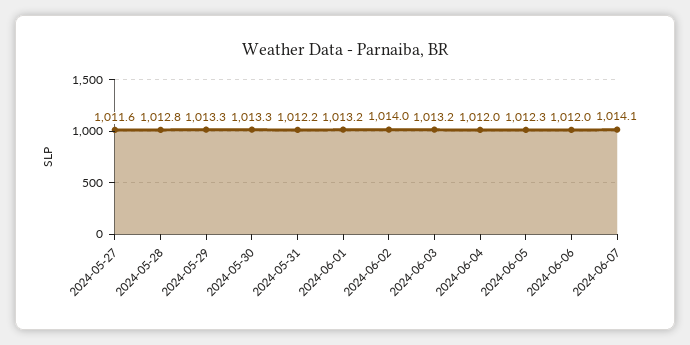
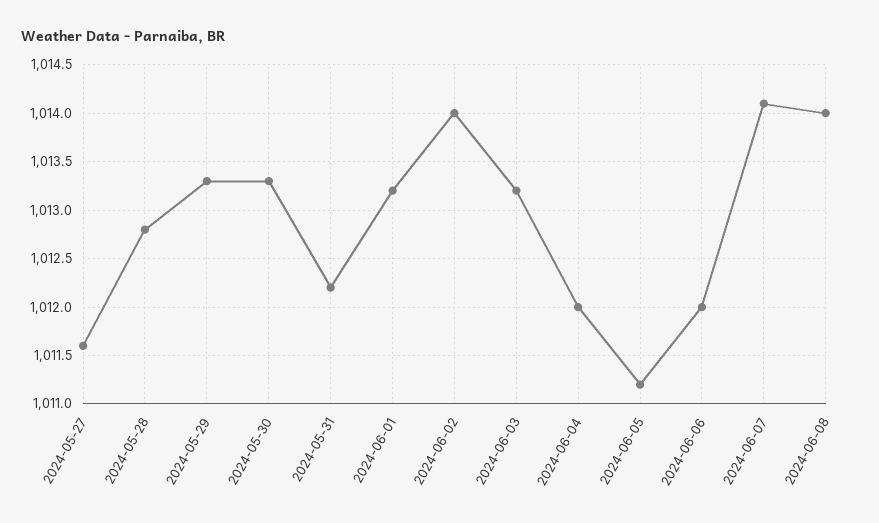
2024-06-05: 1012.3 -> 1011.2
2024-06-08: none -> 1014

